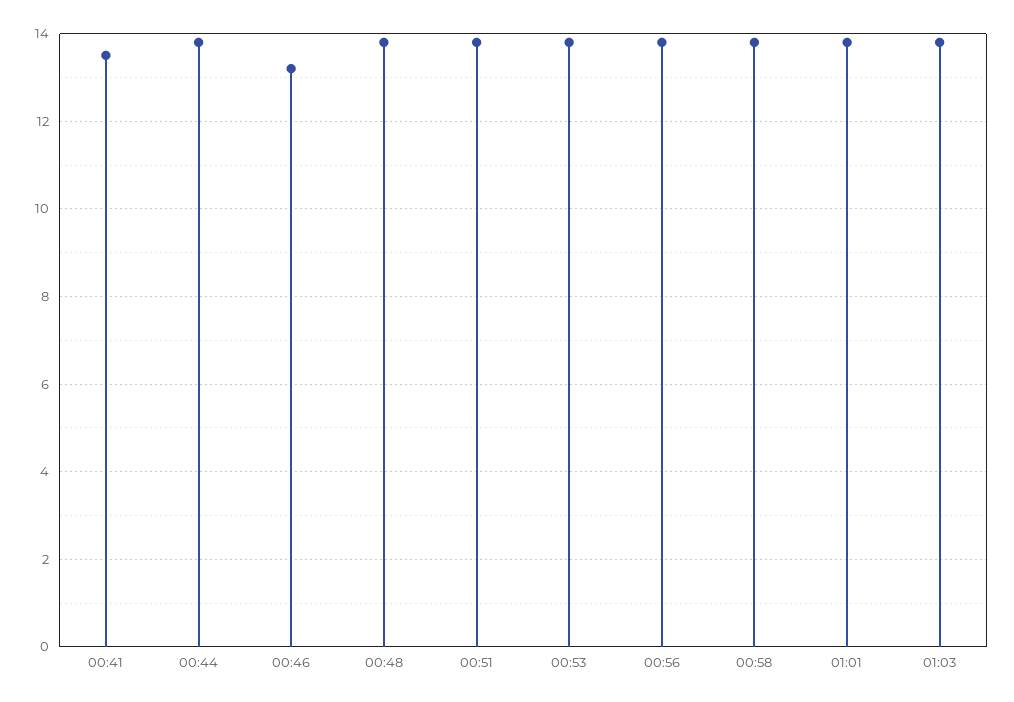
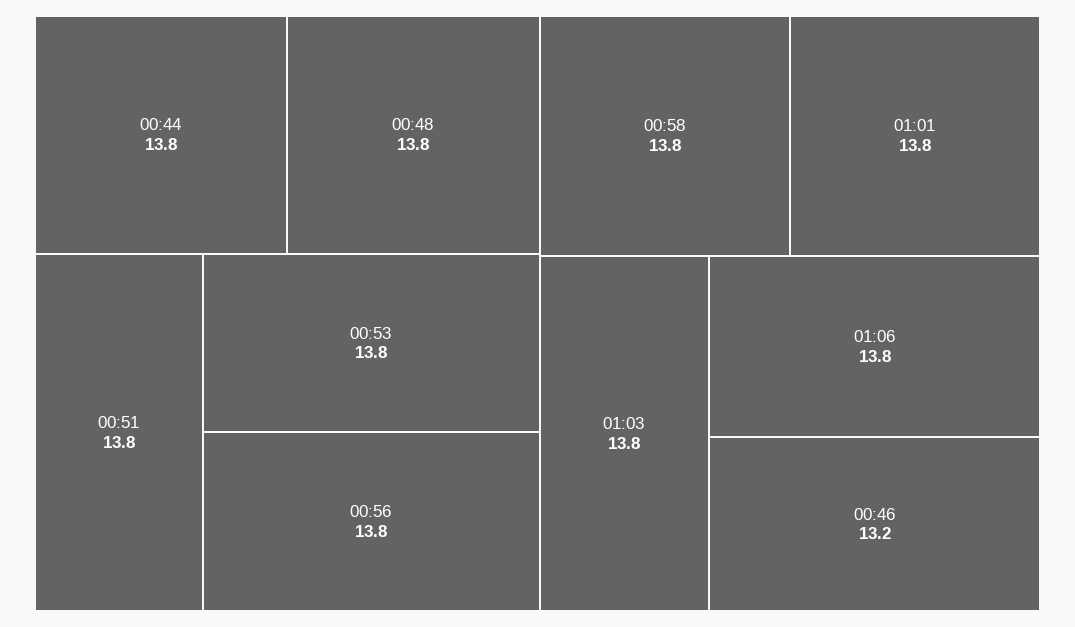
00:41: 13.5 -> none
01:06: none -> 13.8

